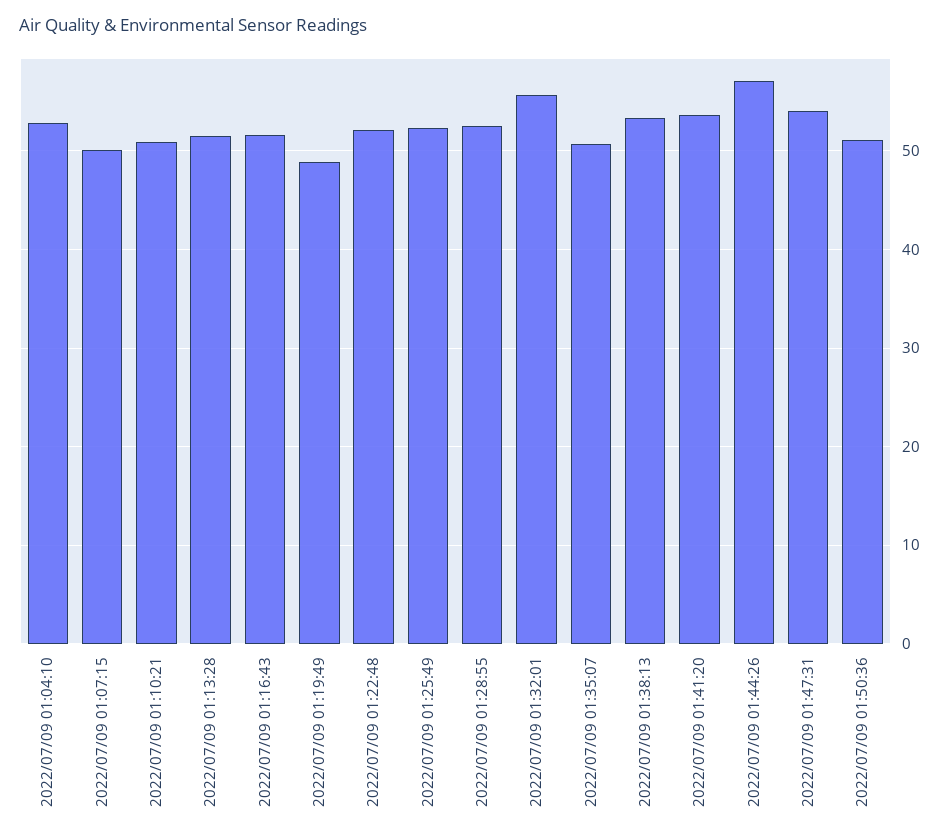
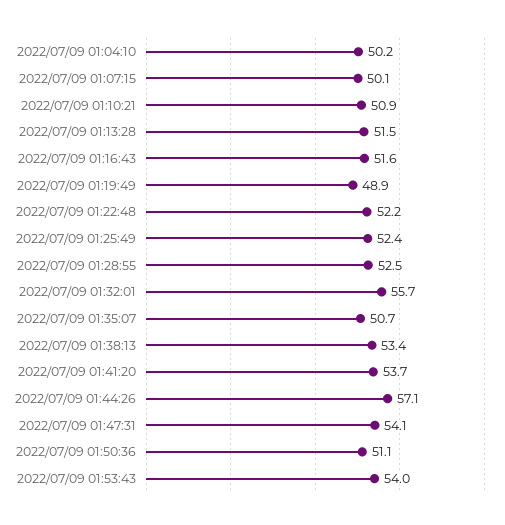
2022/07/09 01:04:10: 53 -> 50.2
2022/07/09 01:53:43: none -> 54

